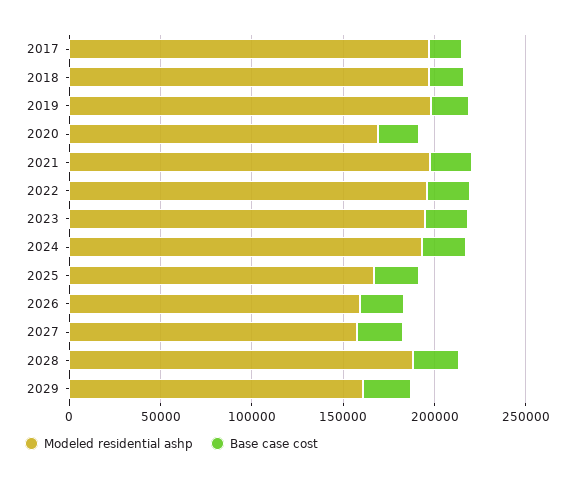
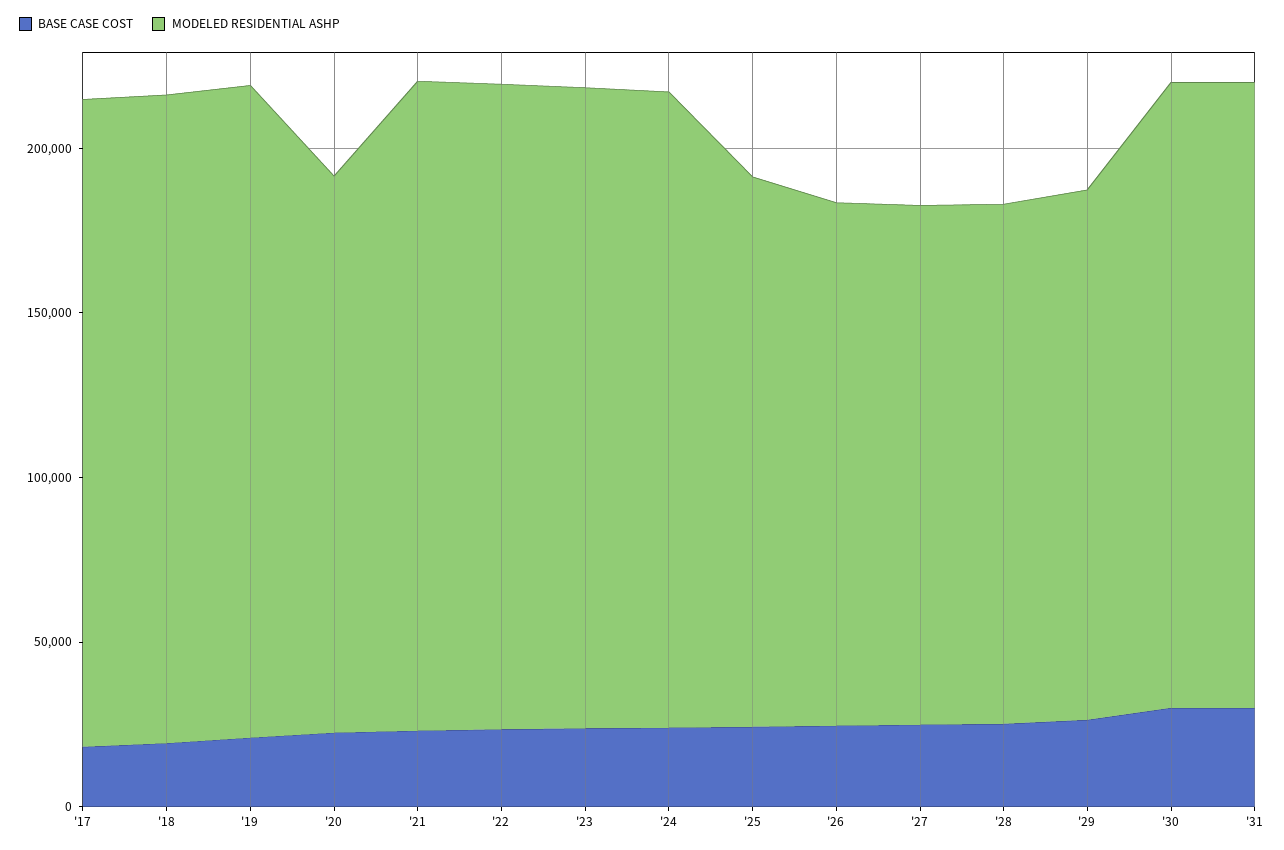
Modeled residential ashp, 2028: 190000 -> 160000
Base case cost, '30: none -> 30000
Modeled residential ashp, '30: none -> 190000
Base case cost, '31: none -> 30000
Modeled residential ashp, '31: none -> 190000

